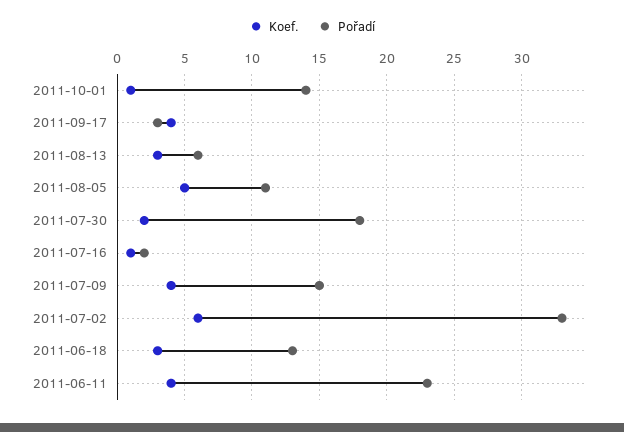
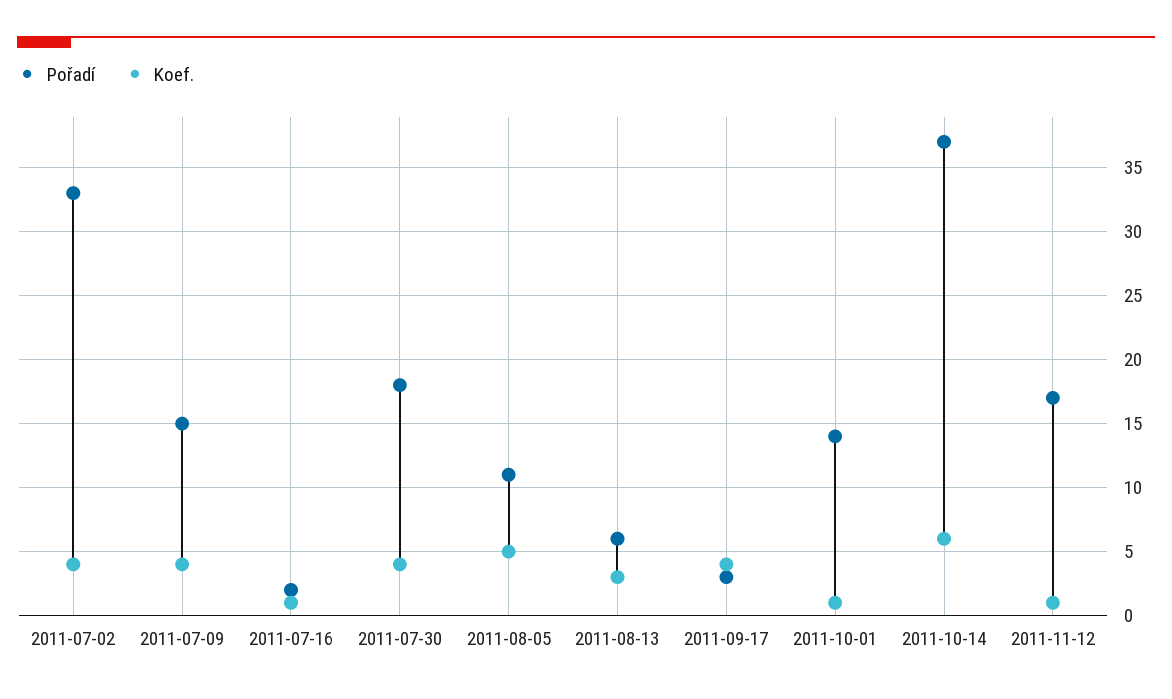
Koef., 2011-07-30: 2 -> 4
Koef., 2011-07-02: 6 -> 4
Koef., 2011-06-18: 3 -> none
Pořadí, 2011-06-18: 13 -> none
Koef., 2011-06-11: 4 -> none
Pořadí, 2011-06-11: 23 -> none
Pořadí, 2011-10-14: none -> 37
Koef., 2011-10-14: none -> 6
Pořadí, 2011-11-12: none -> 17
Koef., 2011-11-12: none -> 1

